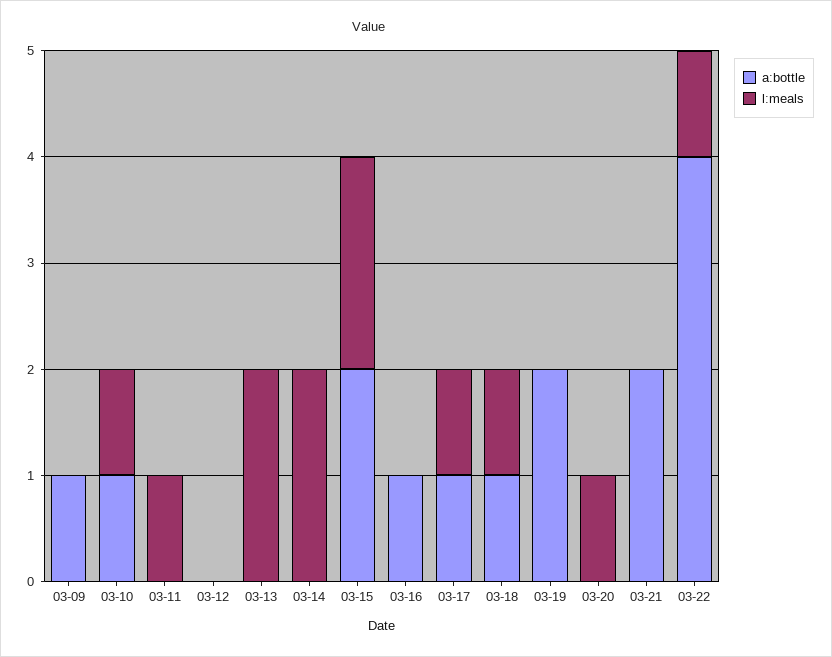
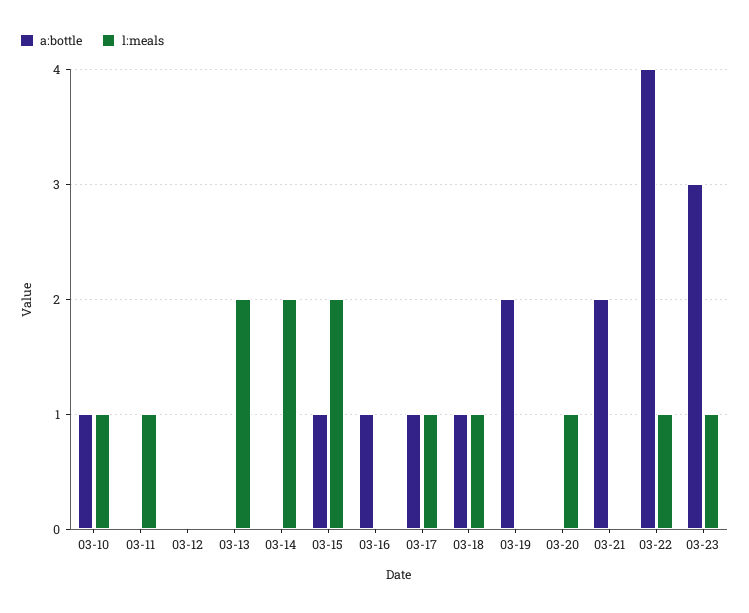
a:bottle, 03-09: 1 -> none
l:meals, 03-09: 0 -> none
a:bottle, 03-15: 2 -> 1
a:bottle, 03-23: none -> 3
l:meals, 03-23: none -> 1

